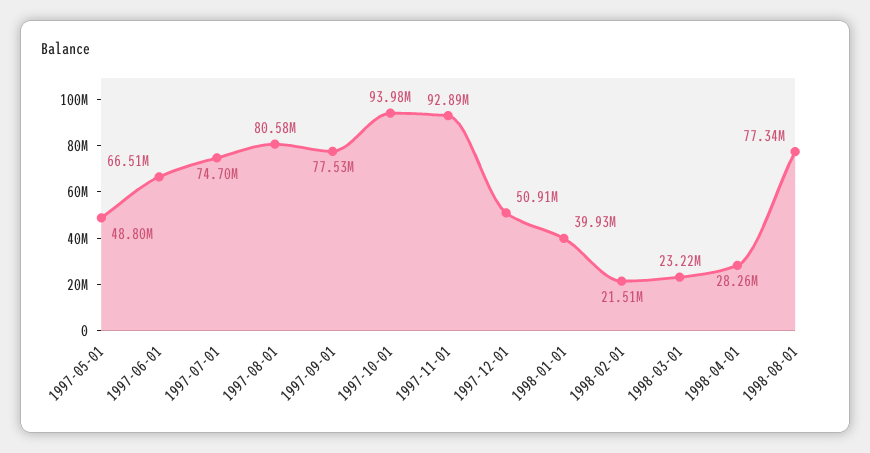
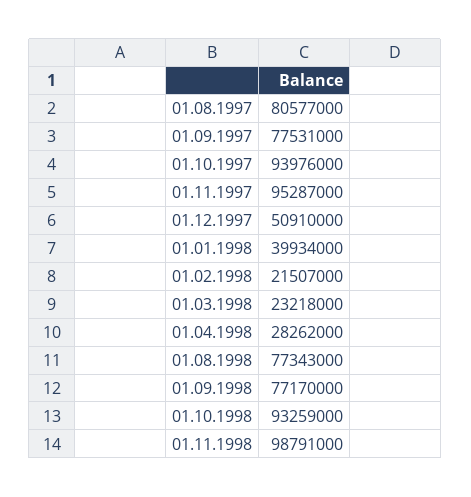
1997-05-01: 48800000 -> none
1997-06-01: 66510000 -> none
1997-07-01: 74700000 -> none
1997-11-01: 92890000 -> 95287000
01.09.1998: none -> 77170000
01.10.1998: none -> 93259000
01.11.1998: none -> 98791000

